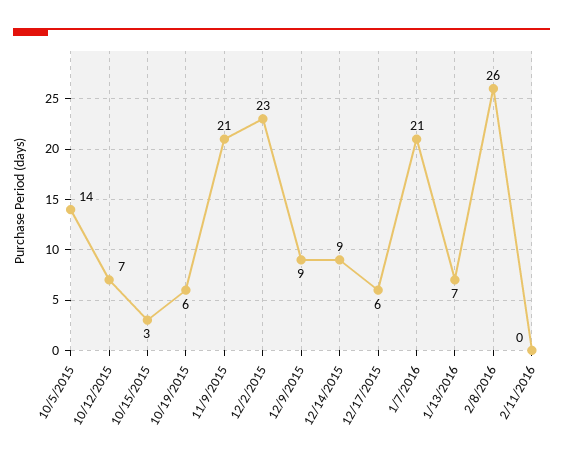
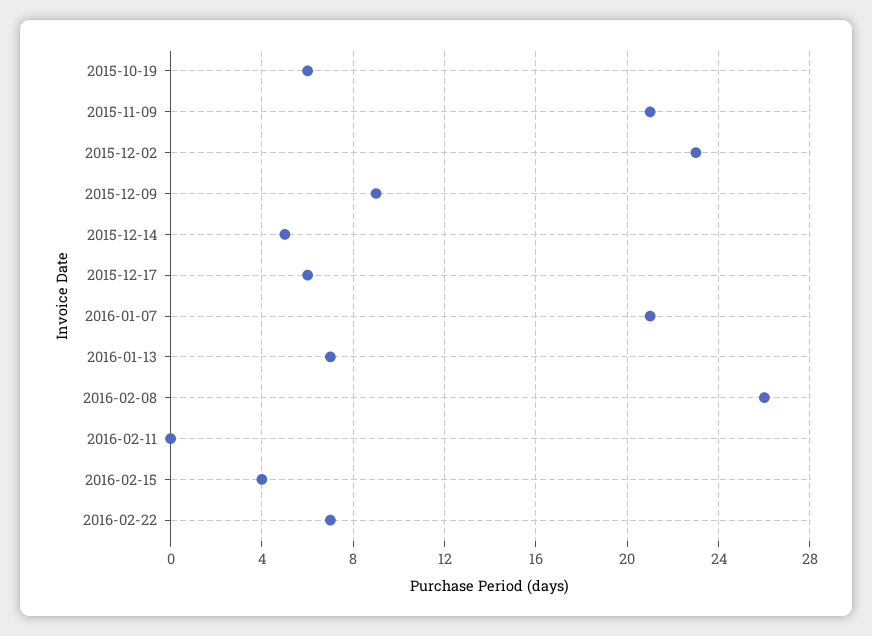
10/5/2015: 14 -> none
10/12/2015: 7 -> none
10/15/2015: 3 -> none
12/14/2015: 9 -> 5
2016-02-15: none -> 4
2016-02-22: none -> 7

